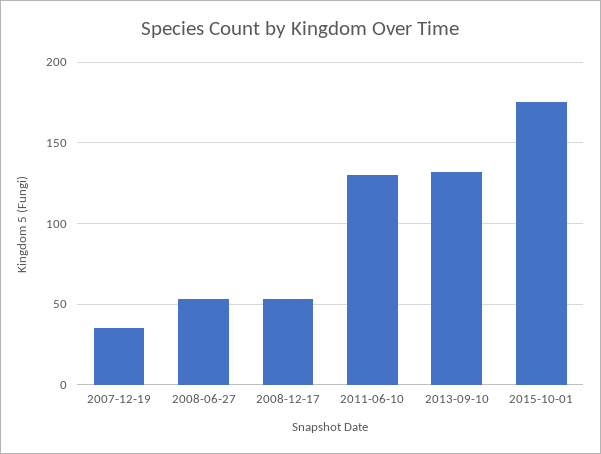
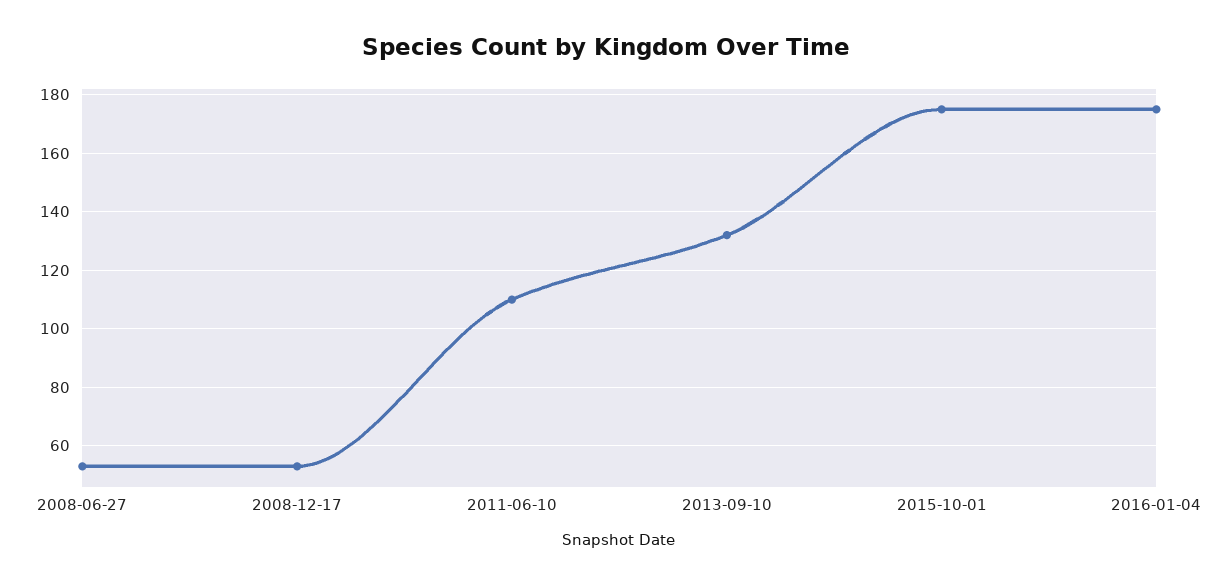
2007-12-19: 35 -> none
2011-06-10: 130 -> 110
2016-01-04: none -> 175

